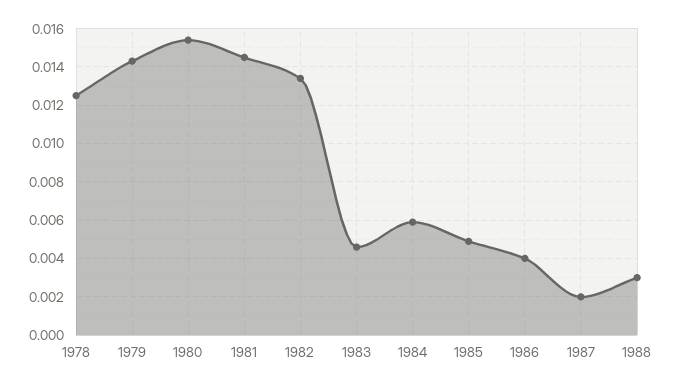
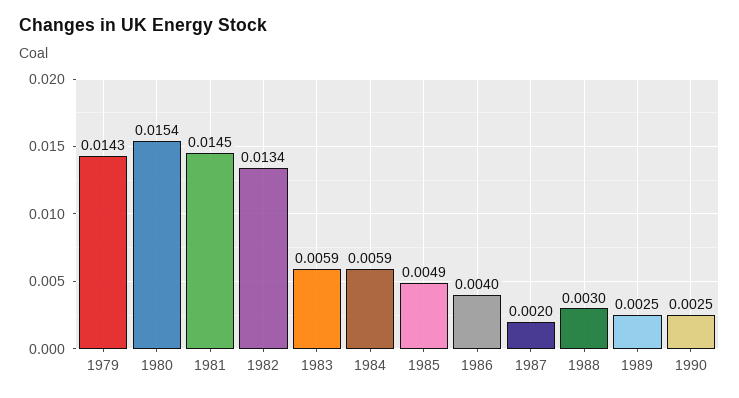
1978: 0.0125 -> none
1983: 0.0045 -> 0.0059
1989: none -> 0.0025
1990: none -> 0.0025

